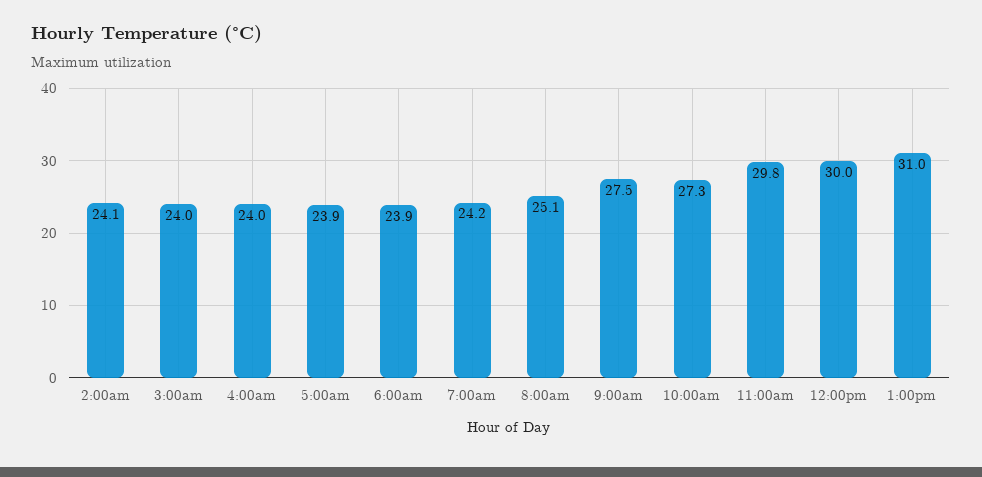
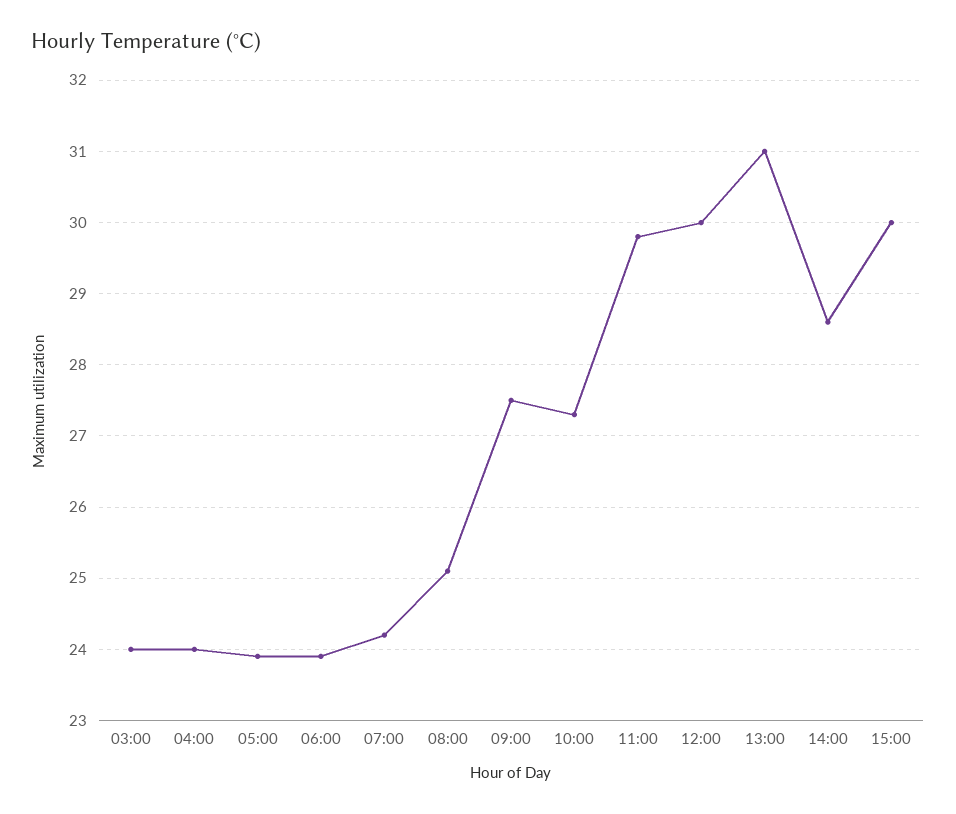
2:00am: 24.1 -> none
14:00: none -> 28.6
15:00: none -> 30

